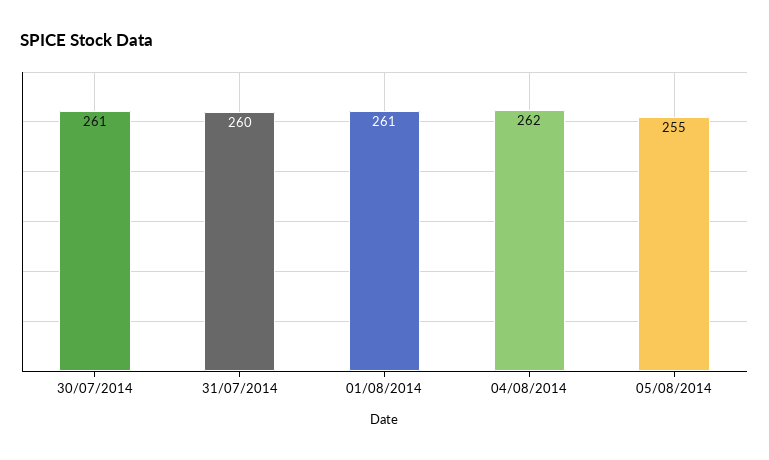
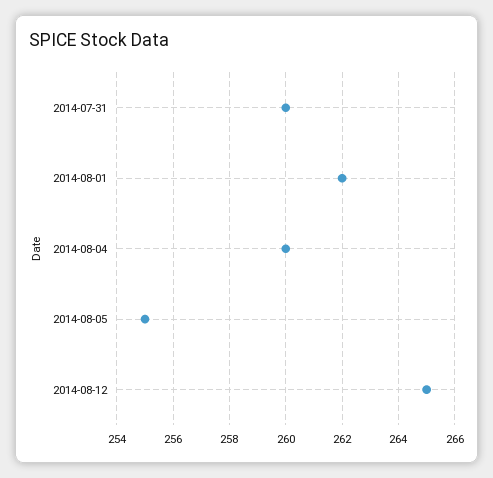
30/07/2014: 261 -> none
01/08/2014: 261 -> 262
04/08/2014: 262 -> 260
2014-08-12: none -> 265

